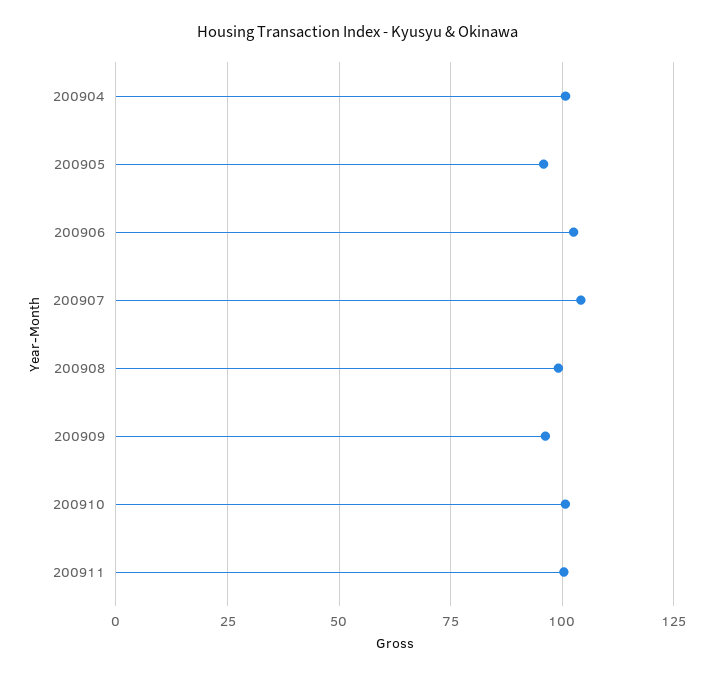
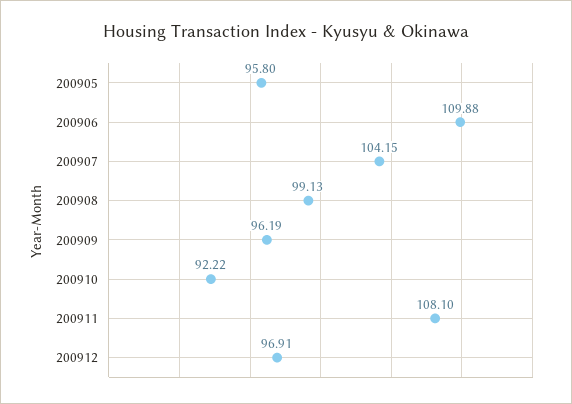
200904: 100 -> none
200906: 102.5 -> 109.88
200910: 100 -> 92.22
200911: 100 -> 108.1
200912: none -> 96.91

